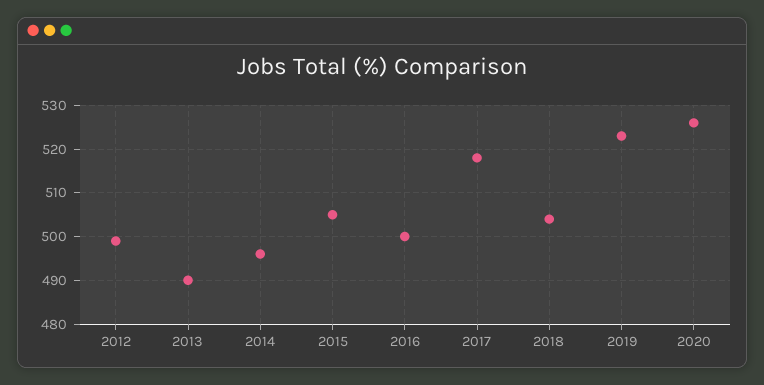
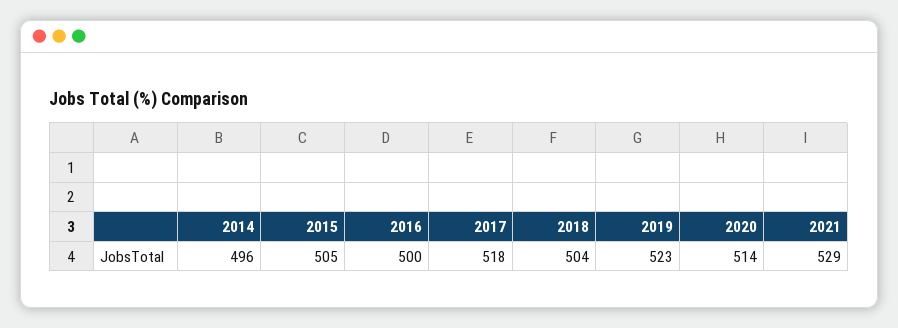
2012: 500 -> none
2013: 490 -> none
2020: 525 -> 514
2021: none -> 529

